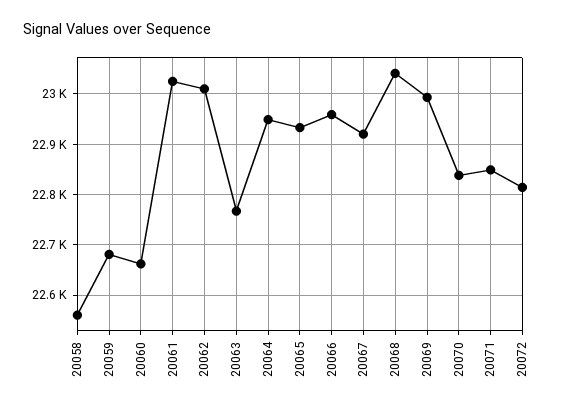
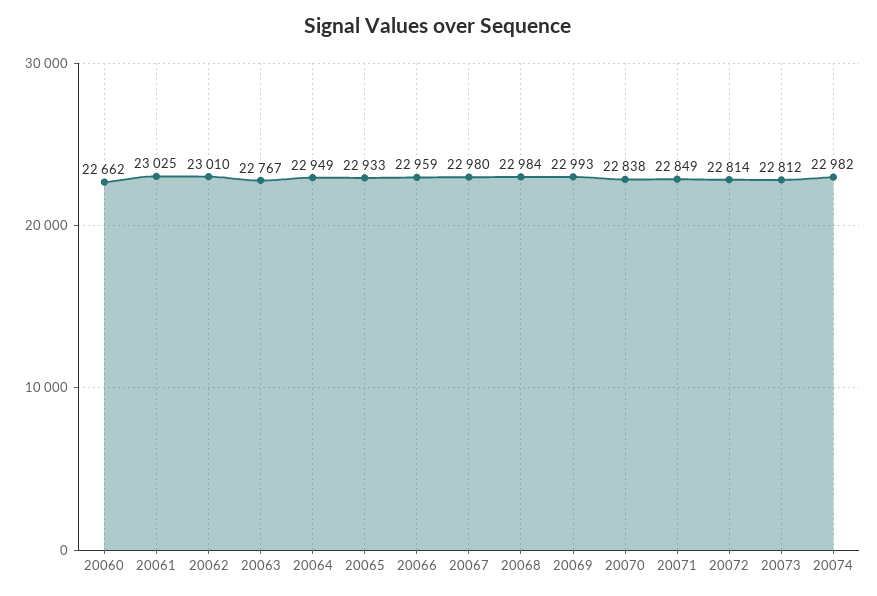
20058: 22560 -> none
20059: 22680 -> none
20067: 22920 -> 22980
20068: 23040 -> 22984
20073: none -> 22812
20074: none -> 22982

